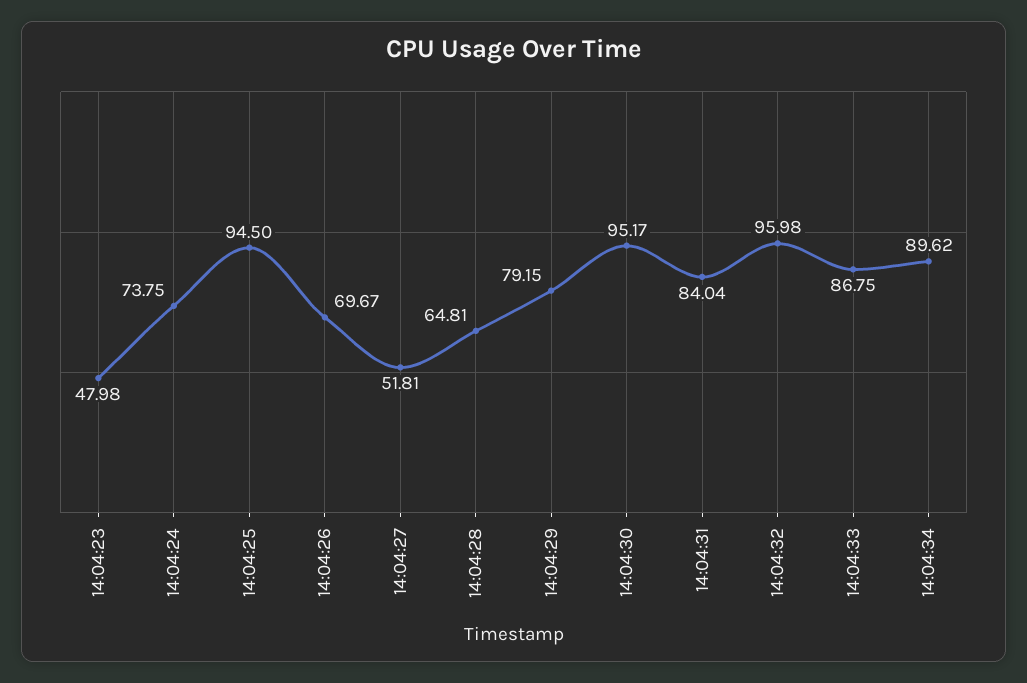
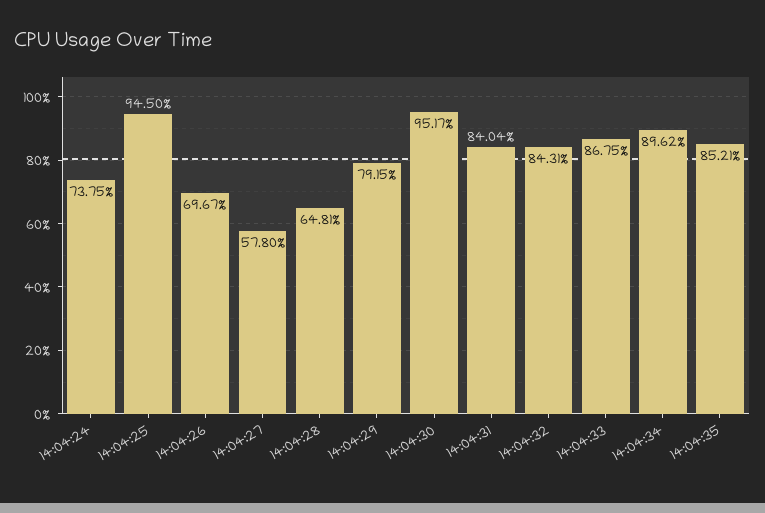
14:04:23: 47.98 -> none
14:04:27: 51.81 -> 57.8
14:04:32: 95.98 -> 84.31
14:04:35: none -> 85.21

